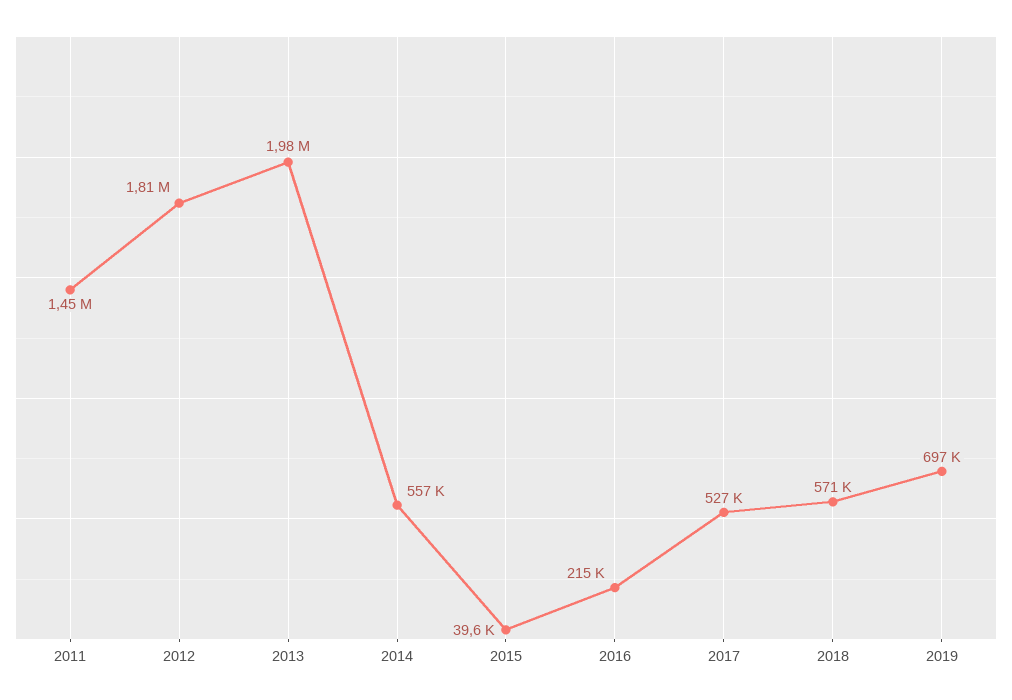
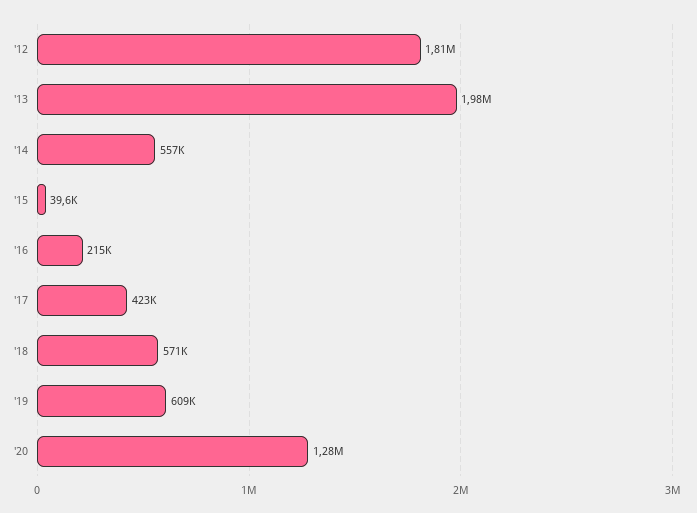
2011: 1450000 -> none
2017: 527000 -> 423000
2019: 697000 -> 609000
'20: none -> 1280000

